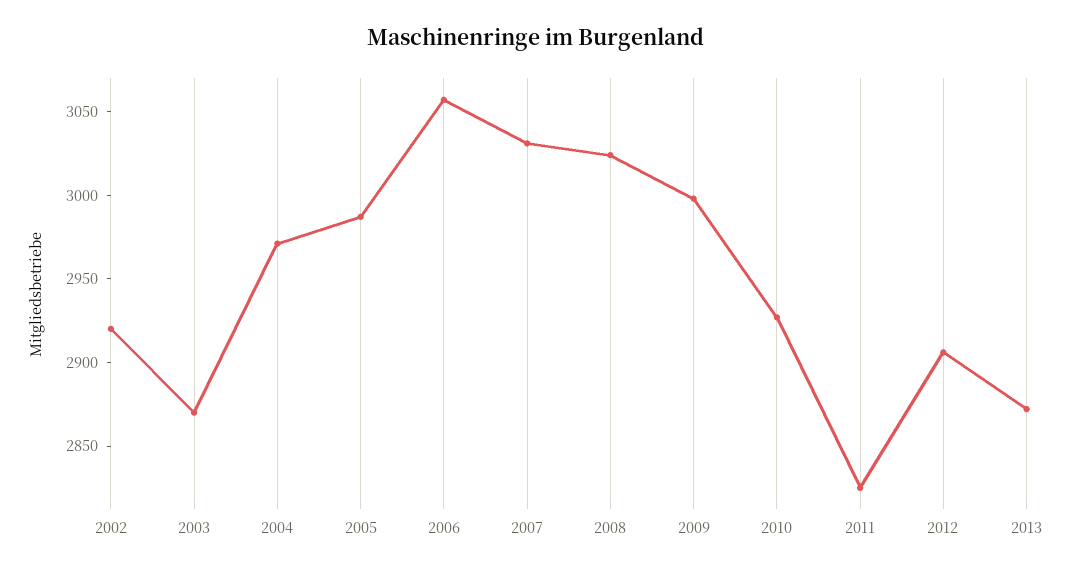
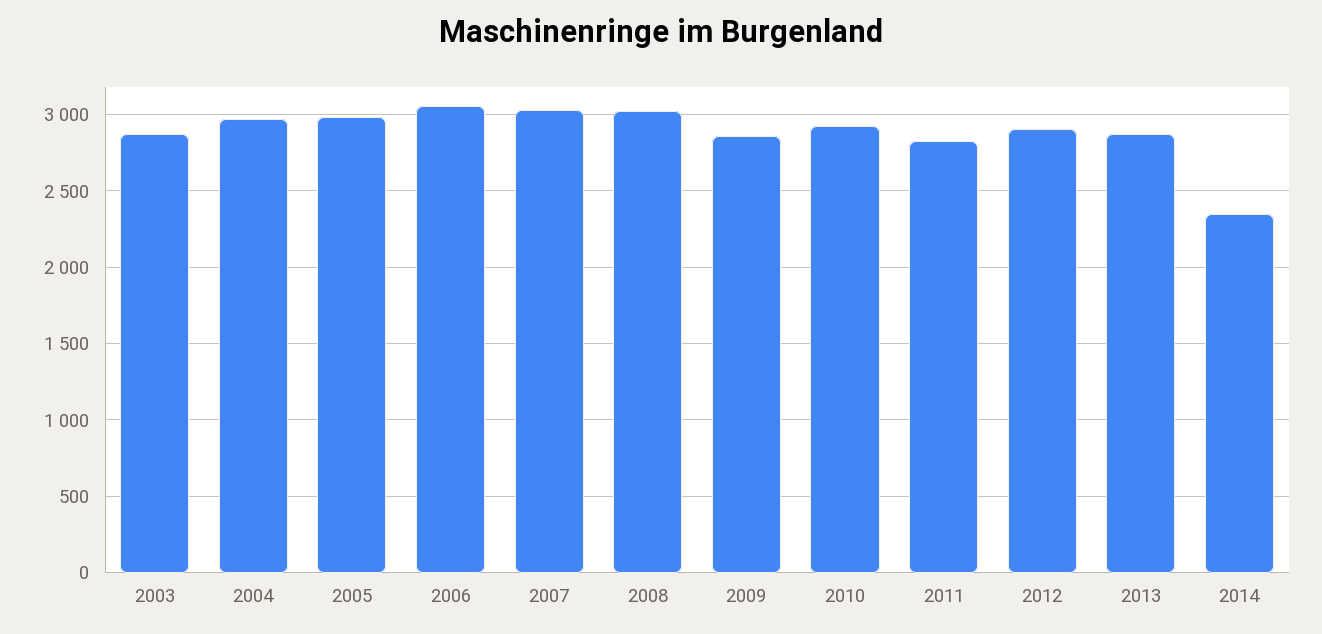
2002: 2920 -> none
2009: 3000 -> 2850
2014: none -> 2350

